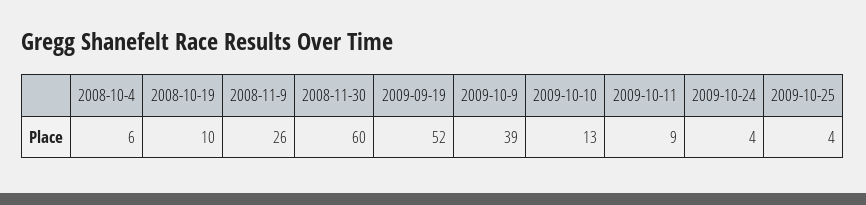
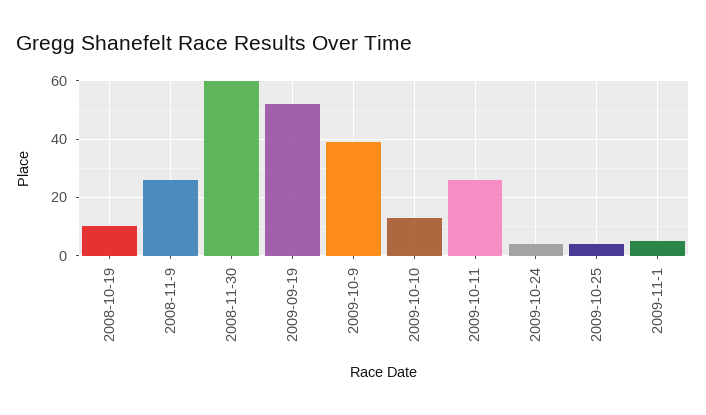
2008-10-4: 6 -> none
2009-10-11: 9 -> 25
2009-11-1: none -> 5

